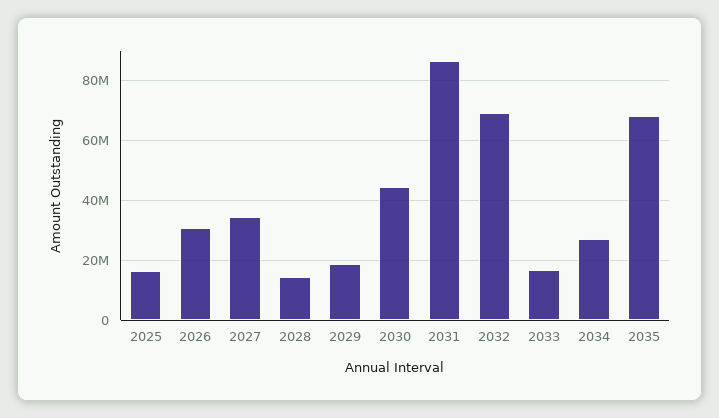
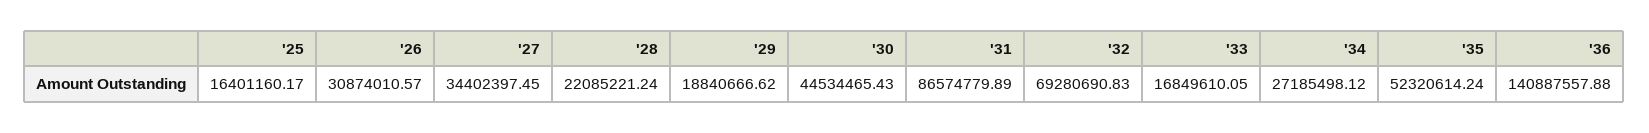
2028: 15000000 -> 22085221.24
2035: 67500000 -> 52320614.24
'36: none -> 140887557.88

